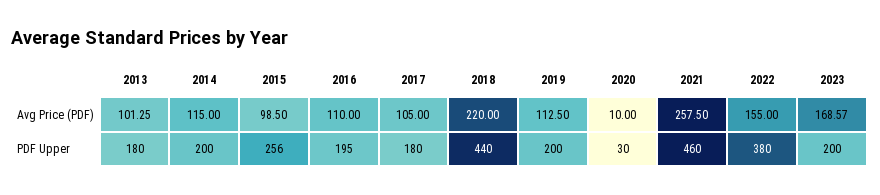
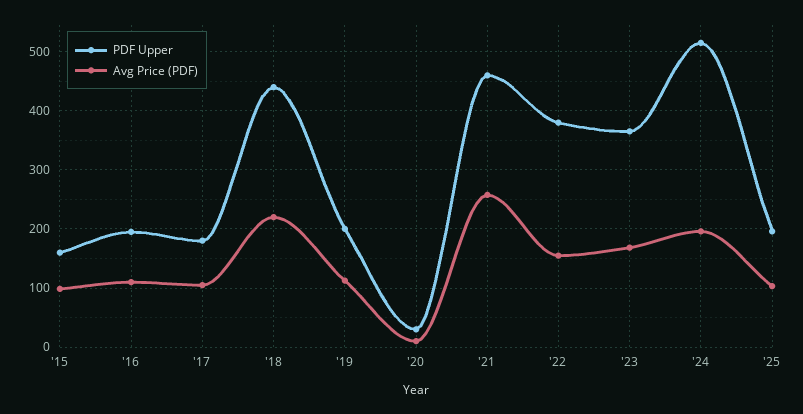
Avg Price (PDF), 2013: 101.25 -> none
Avg Price (PDF), 2014: 115 -> none
PDF Upper, 2013: 180 -> none
PDF Upper, 2014: 200 -> none
PDF Upper, 2015: 256 -> 160
PDF Upper, 2023: 200 -> 360
PDF Upper, '24: none -> 520
Avg Price (PDF), '24: none -> 200
PDF Upper, '25: none -> 200
Avg Price (PDF), '25: none -> 100

